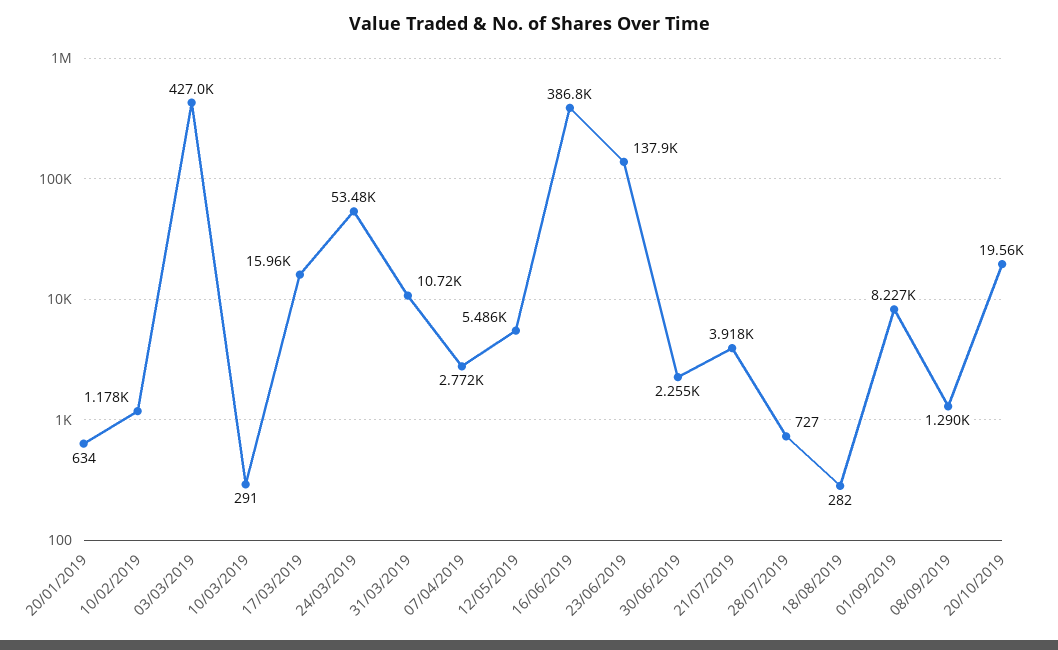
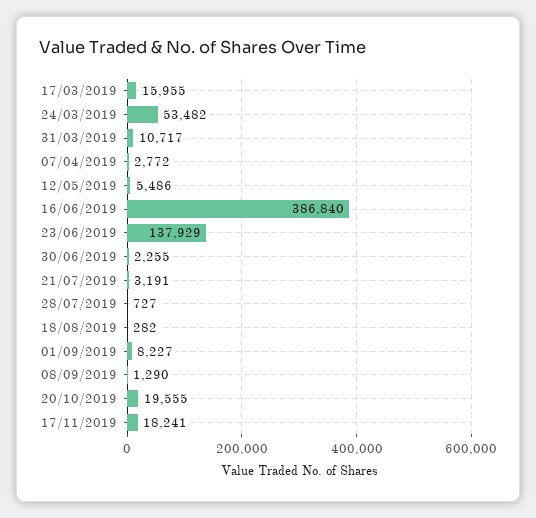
20/01/2019: 634 -> none
10/02/2019: 1178 -> none
03/03/2019: 427000 -> none
10/03/2019: 291 -> none
21/07/2019: 3918 -> 3191
17/11/2019: none -> 18241

